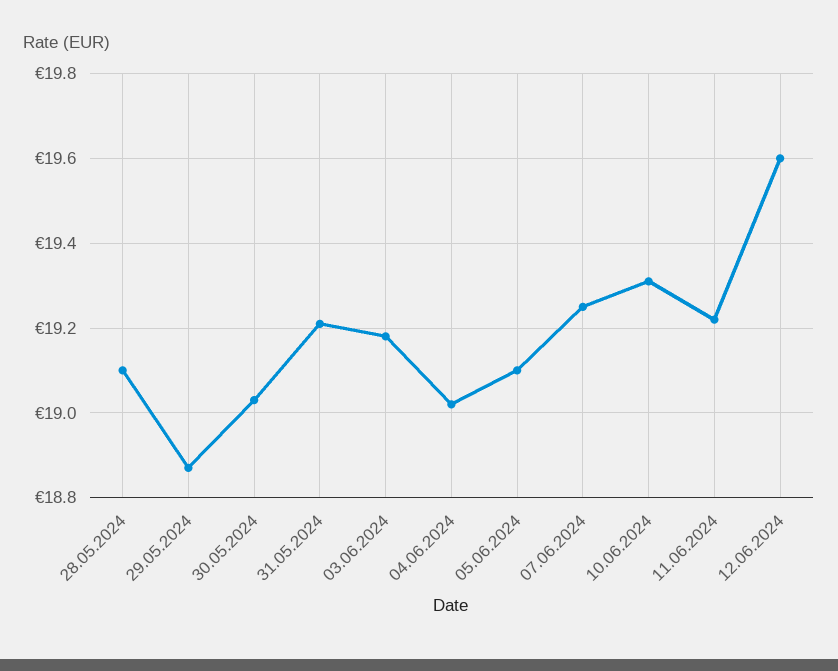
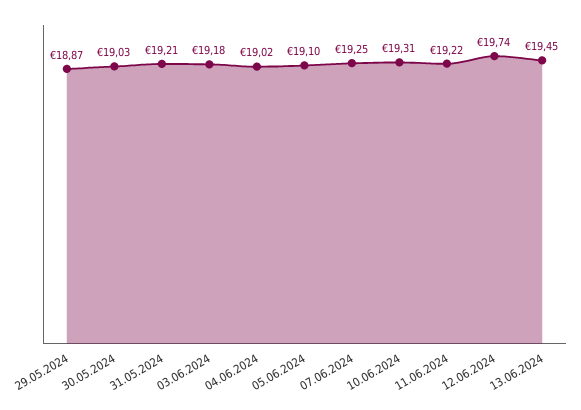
28.05.2024: 19.1 -> none
12.06.2024: 19.6 -> 19.74
13.06.2024: none -> 19.45

